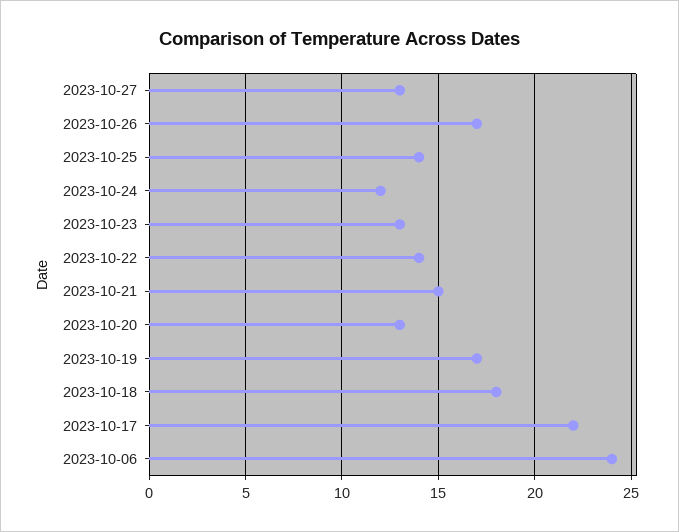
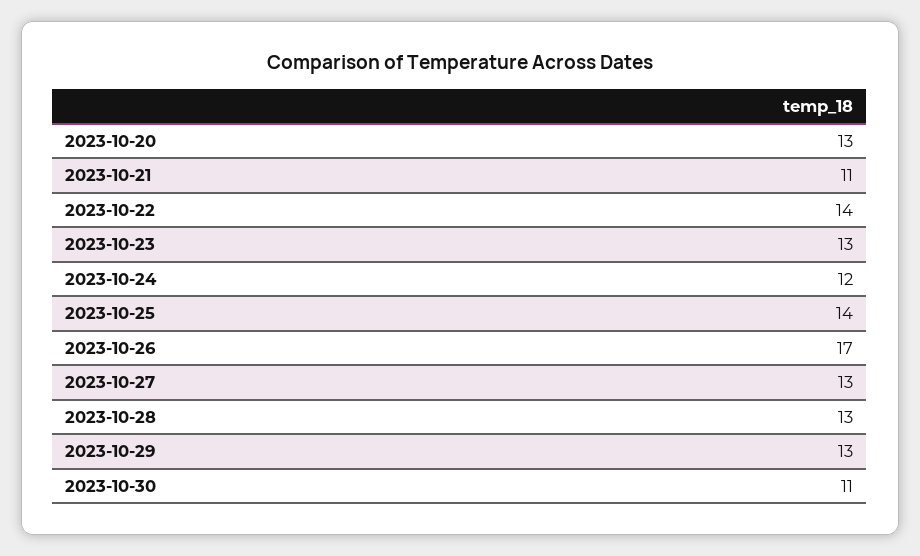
2023-10-21: 15 -> 11
2023-10-19: 17 -> none
2023-10-18: 18 -> none
2023-10-17: 22 -> none
2023-10-06: 24 -> none
2023-10-28: none -> 13
2023-10-29: none -> 13
2023-10-30: none -> 11

